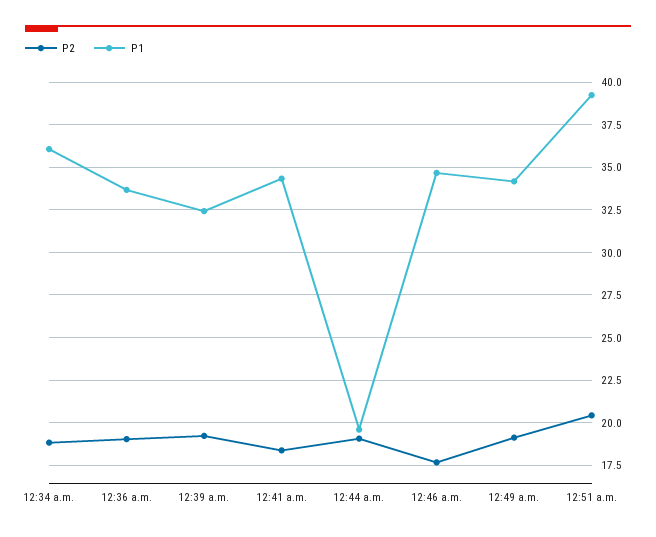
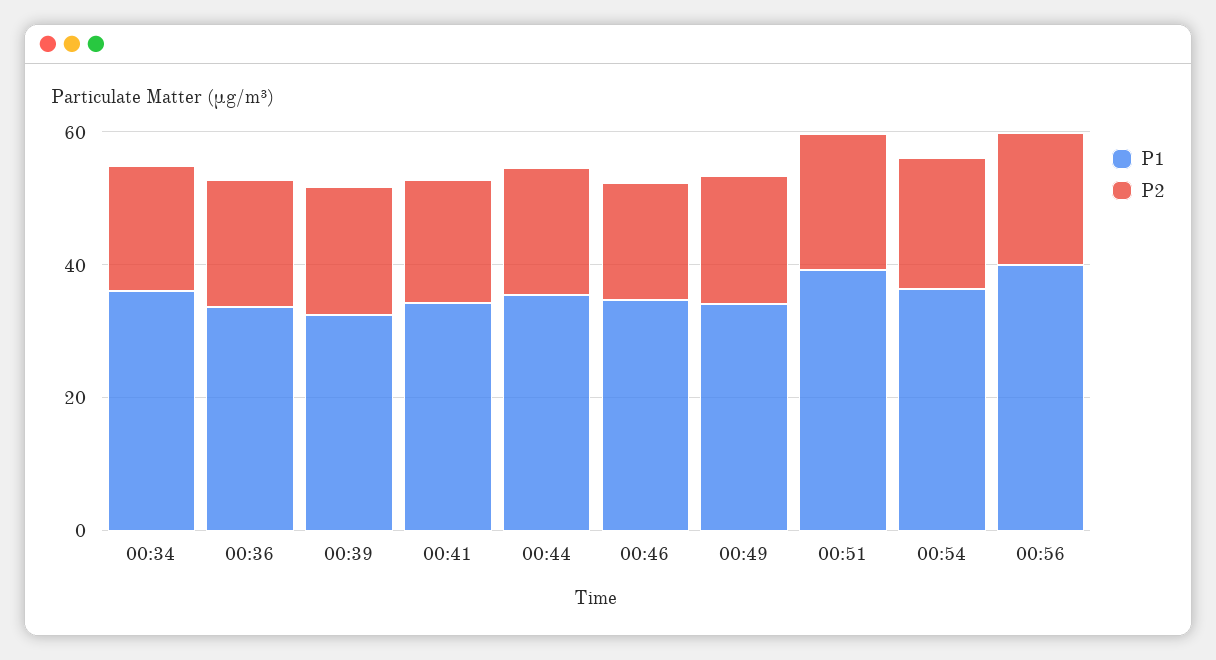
P1, 12:44 a.m.: 19.5 -> 35
P1, 00:54: none -> 35
P2, 00:54: none -> 20
P1, 00:56: none -> 40
P2, 00:56: none -> 20

